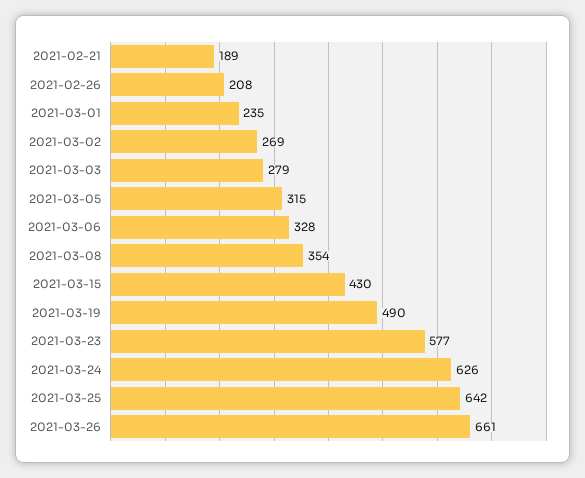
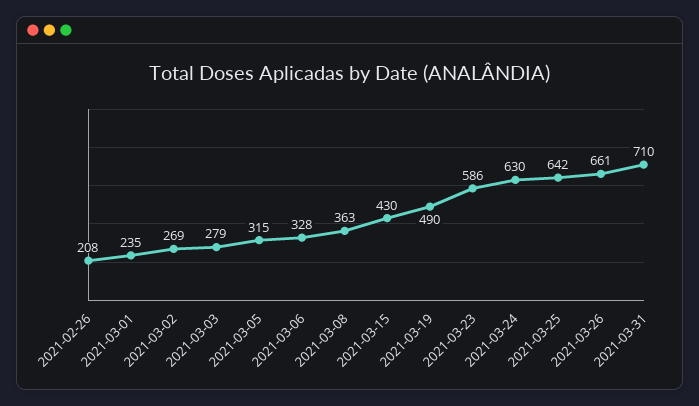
2021-02-21: 189 -> none
2021-03-08: 354 -> 363
2021-03-23: 577 -> 586
2021-03-24: 626 -> 630
2021-03-31: none -> 710

